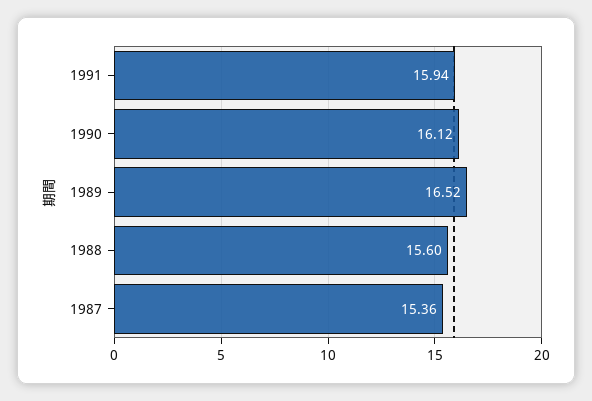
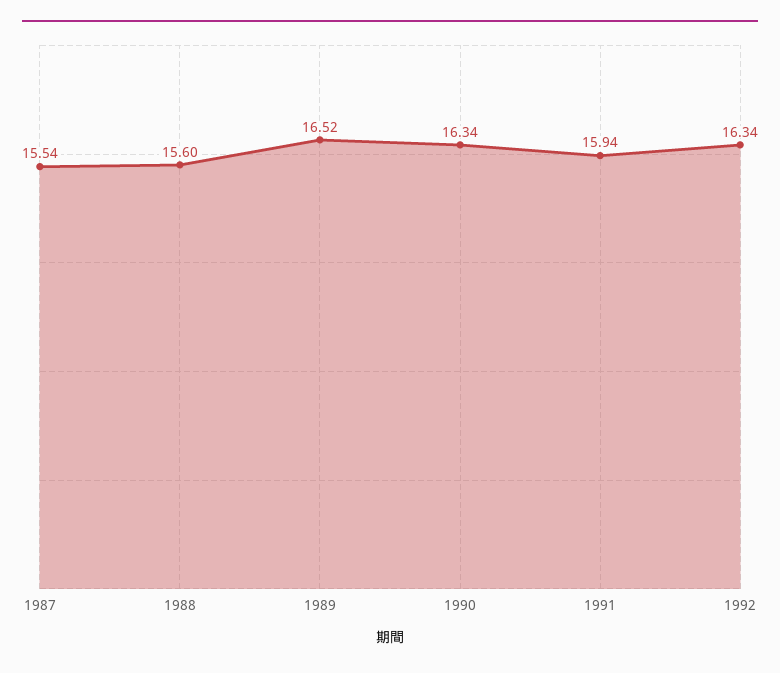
1990: 16.12 -> 16.34
1987: 15.36 -> 15.54
1992: none -> 16.34

